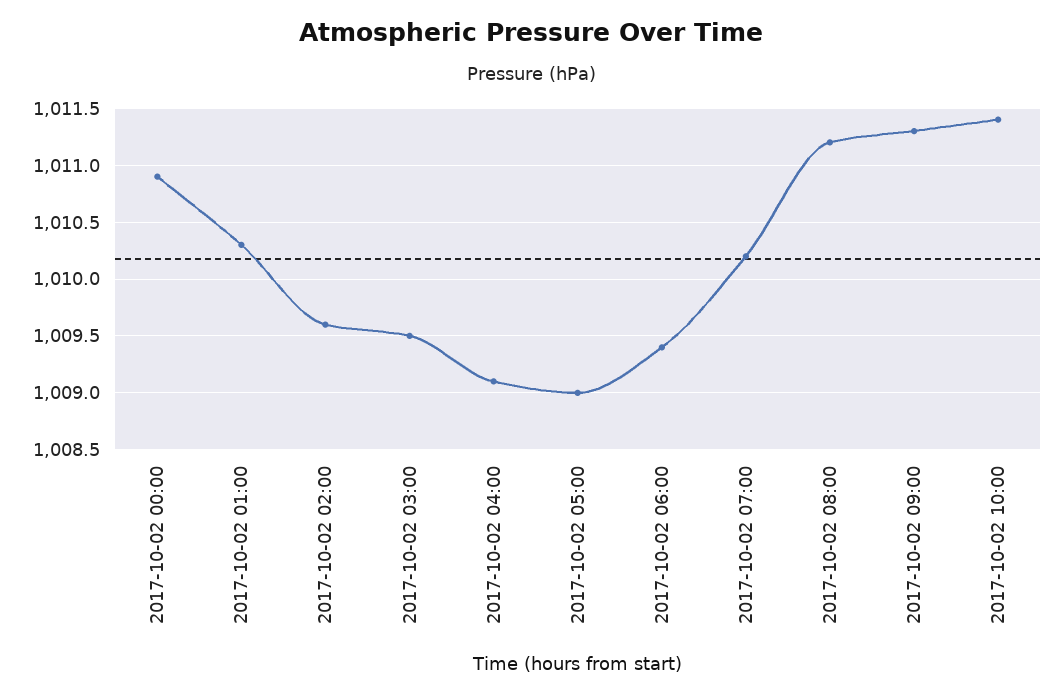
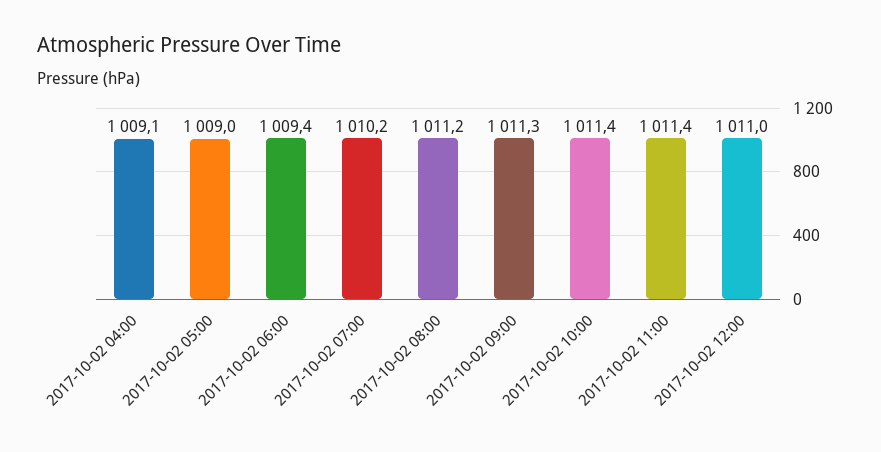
2017-10-02 00:00: 1010.9 -> none
2017-10-02 01:00: 1010.3 -> none
2017-10-02 02:00: 1009.6 -> none
2017-10-02 03:00: 1009.5 -> none
2017-10-02 11:00: none -> 1011.4
2017-10-02 12:00: none -> 1011

